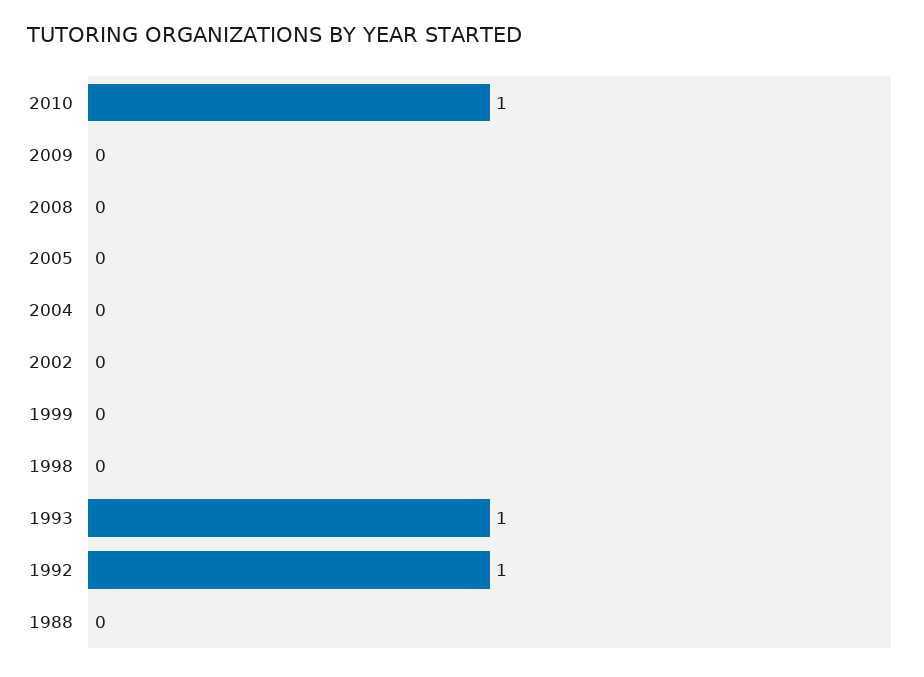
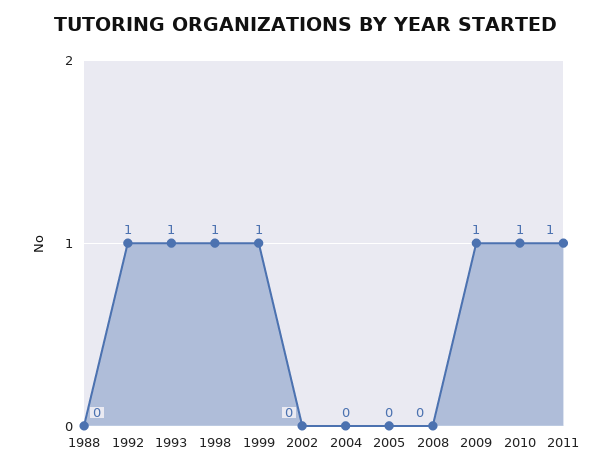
2009: 0 -> 1
1999: 0 -> 1
1998: 0 -> 1
2011: none -> 1

